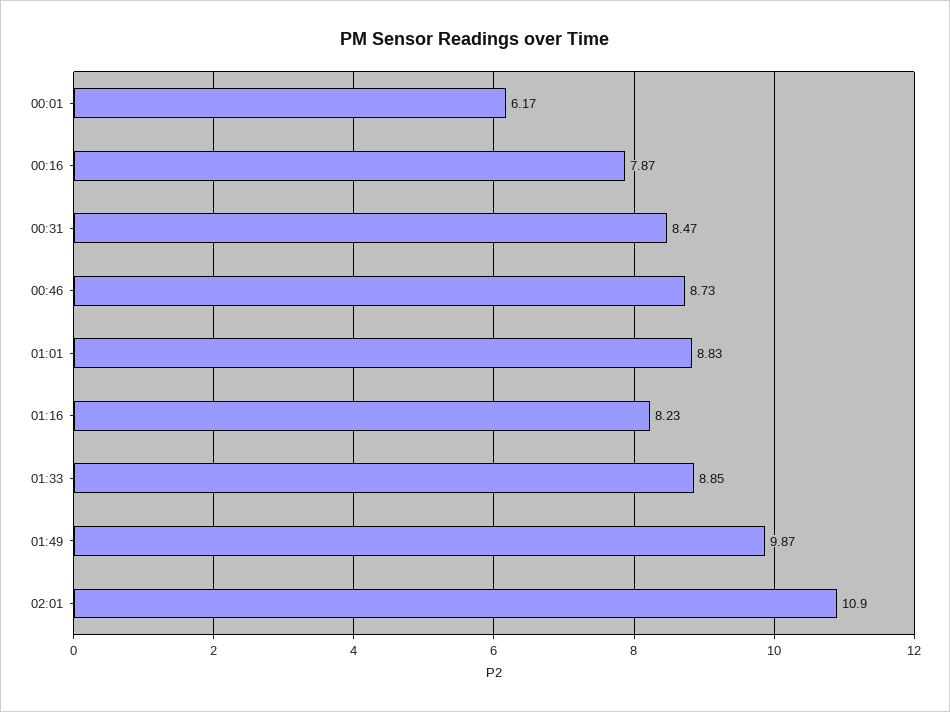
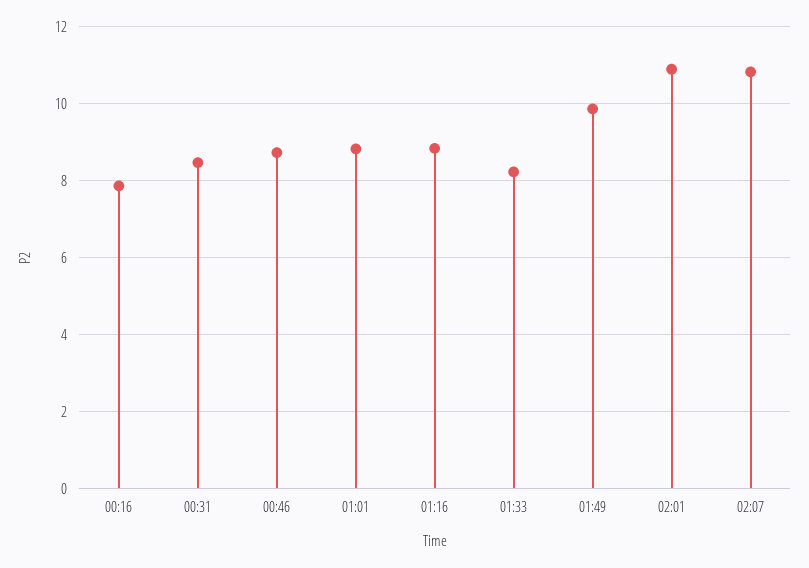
00:01: 6.17 -> none
01:16: 8.23 -> 8.8
01:33: 8.85 -> 8.2
02:07: none -> 10.8

